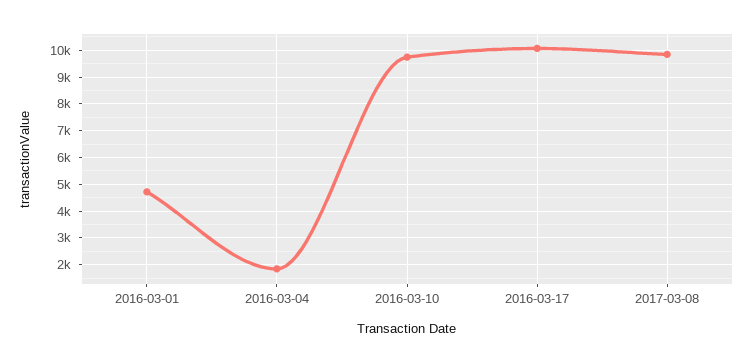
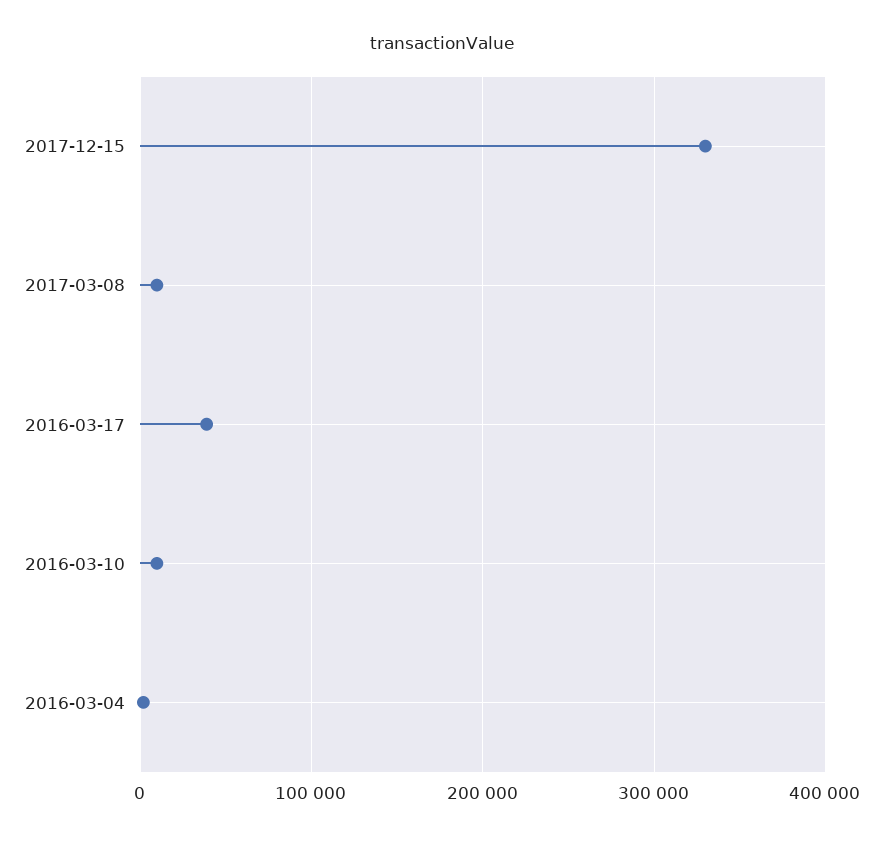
2016-03-01: 4750 -> none
2016-03-17: 10000 -> 40000
2017-12-15: none -> 330000

